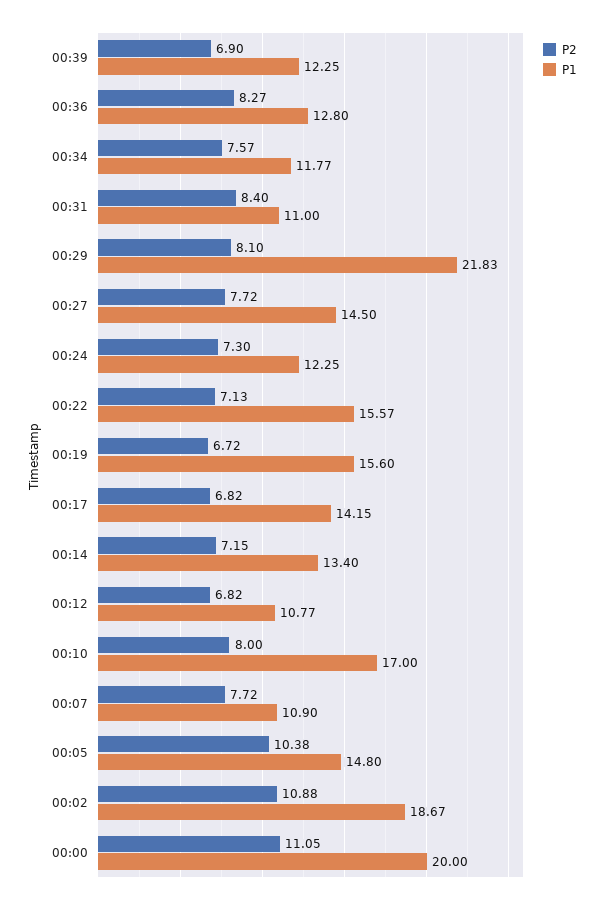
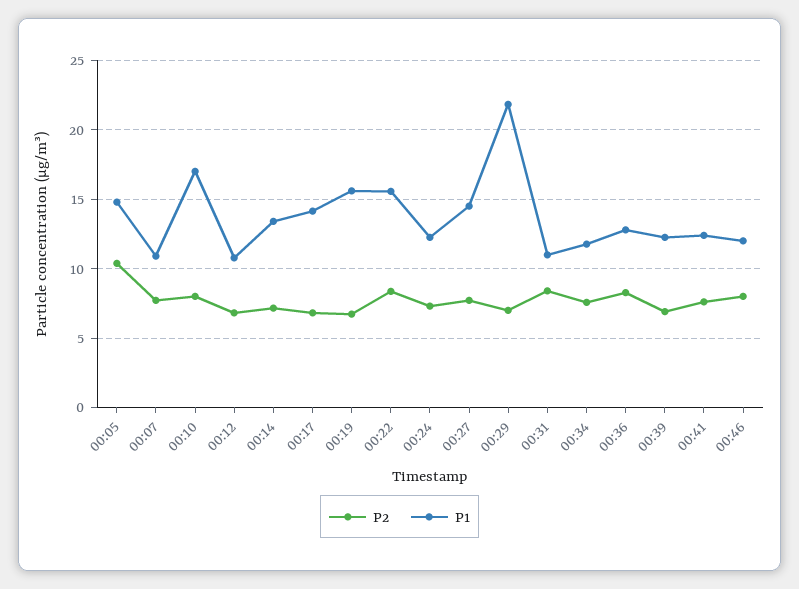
P2, 00:29: 8.1 -> 7
P2, 00:22: 7.13 -> 8.5
P2, 00:02: 10.88 -> none
P1, 00:02: 18.67 -> none
P2, 00:00: 11.05 -> none
P1, 00:00: 20 -> none
P2, 00:41: none -> 7.5
P1, 00:41: none -> 12.5
P2, 00:46: none -> 8
P1, 00:46: none -> 12

